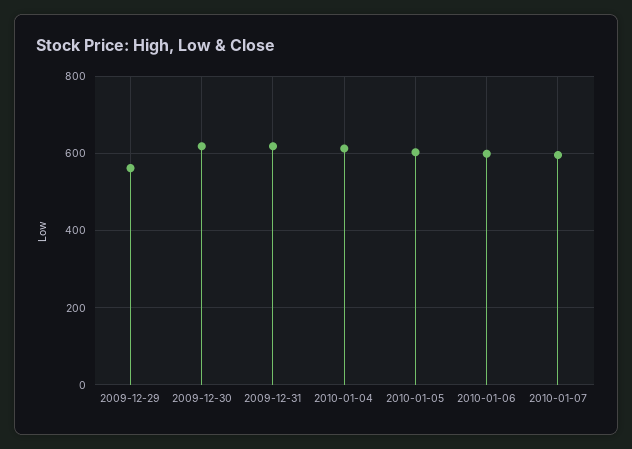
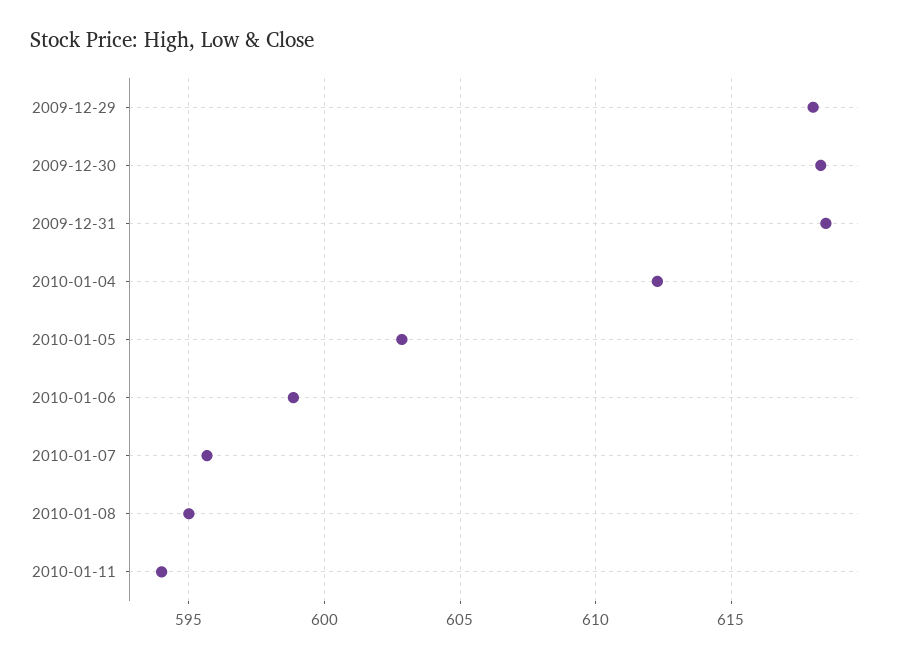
2009-12-29: 560 -> 618
2010-01-08: none -> 595
2010-01-11: none -> 594

